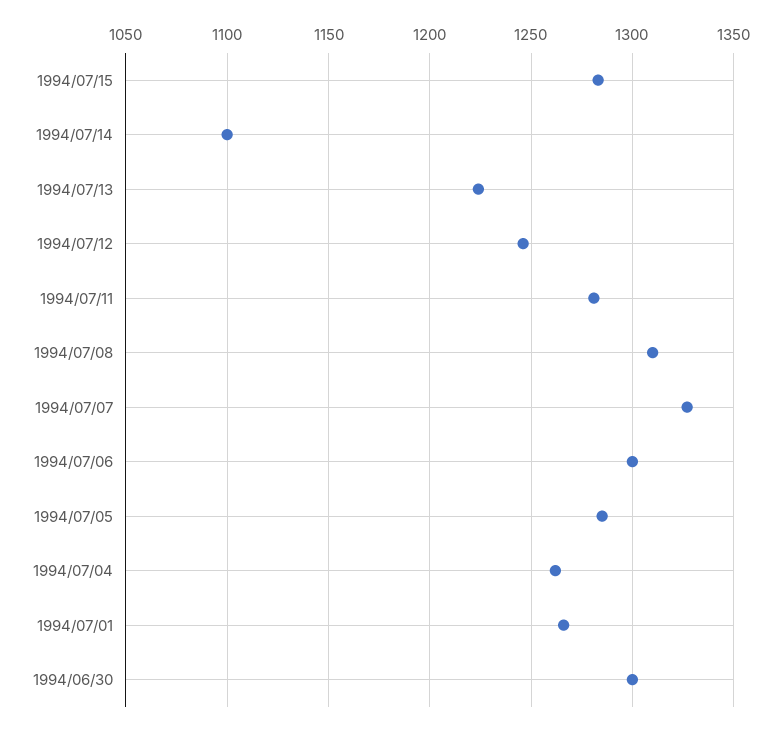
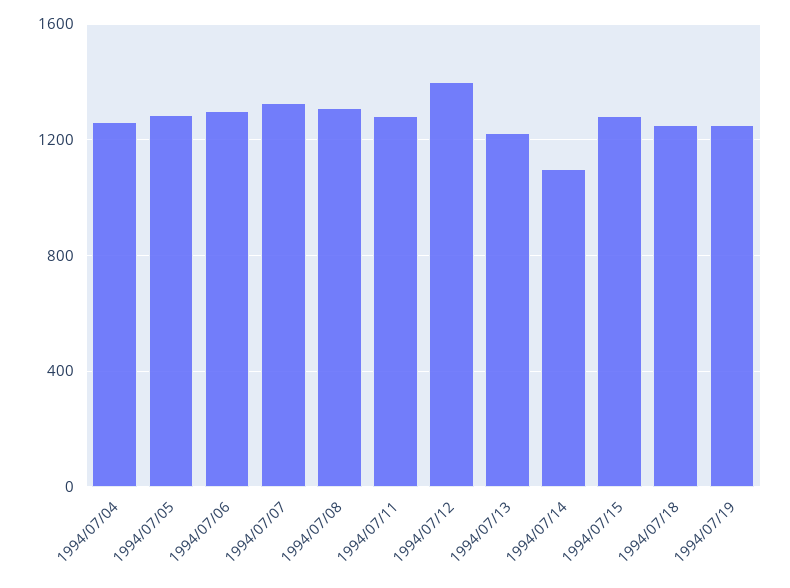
1994/07/12: 1245 -> 1400
1994/07/01: 1265 -> none
1994/06/30: 1300 -> none
1994/07/18: none -> 1250
1994/07/19: none -> 1250

